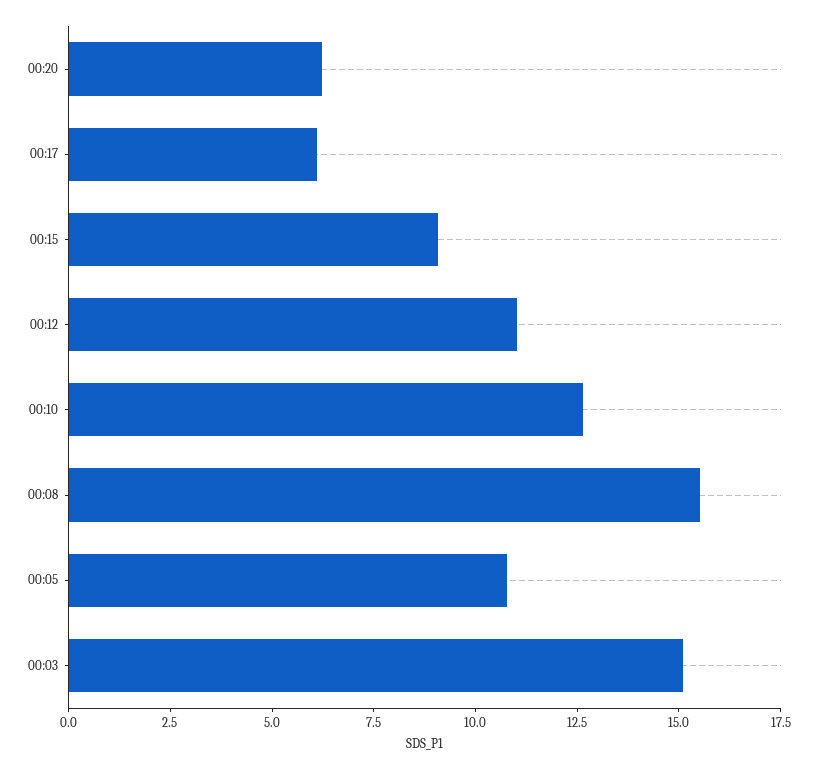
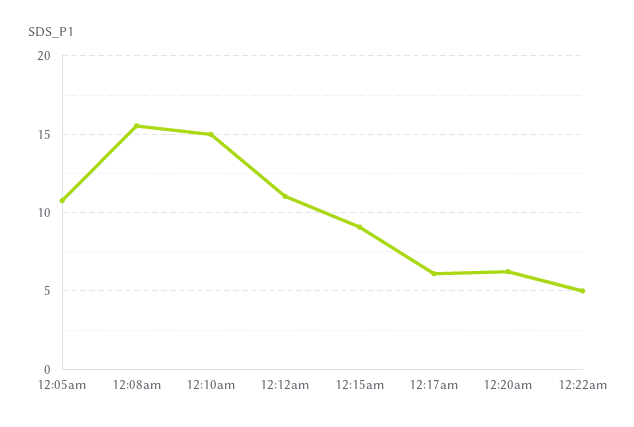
00:10: 12.5 -> 15
00:03: 15 -> none
12:22am: none -> 5

